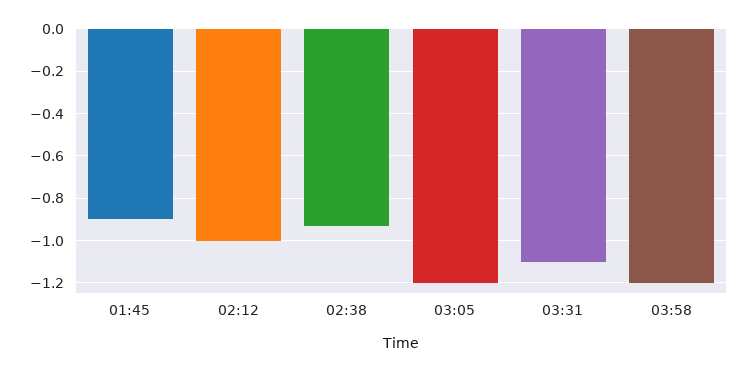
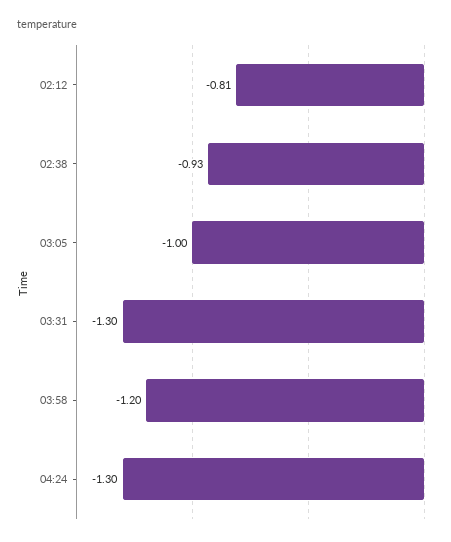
01:45: -0.9 -> none
02:12: -1 -> -0.81
03:05: -1.2 -> -1
03:31: -1.1 -> -1.3
04:24: none -> -1.3

